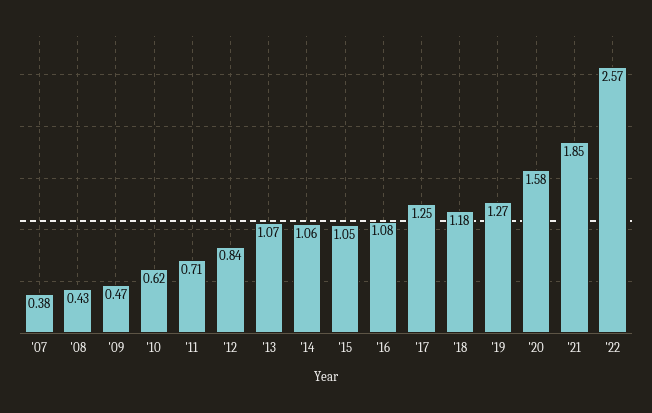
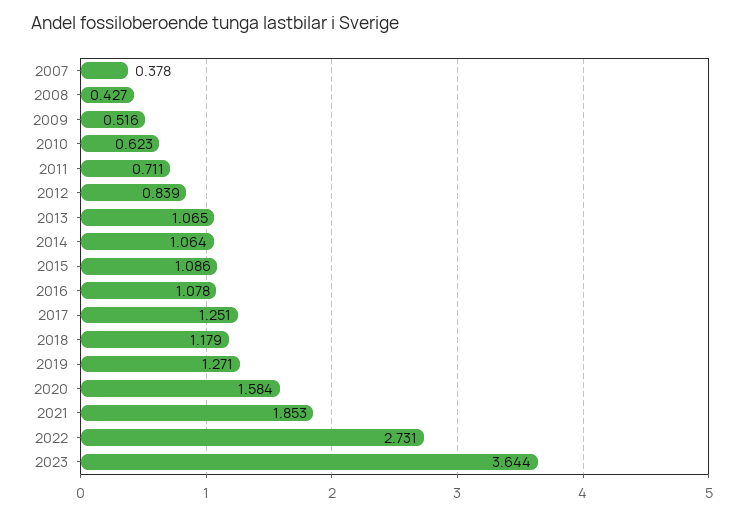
'09: 0.47 -> 0.516
'15: 1.05 -> 1.086
'22: 2.57 -> 2.731
2023: none -> 3.644

